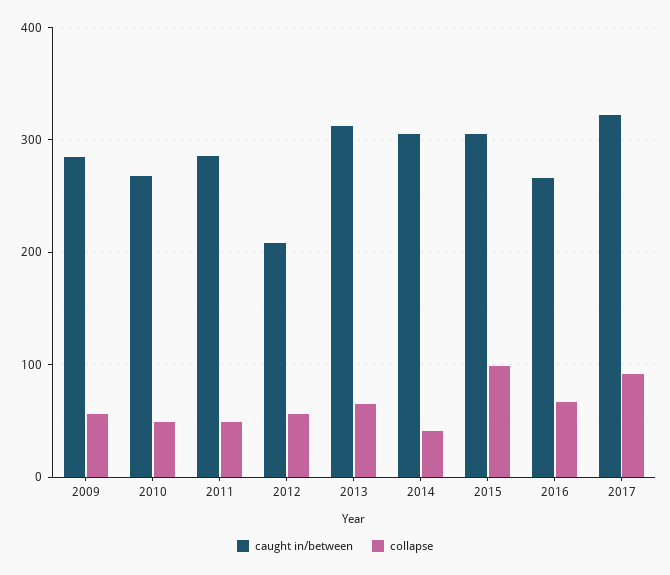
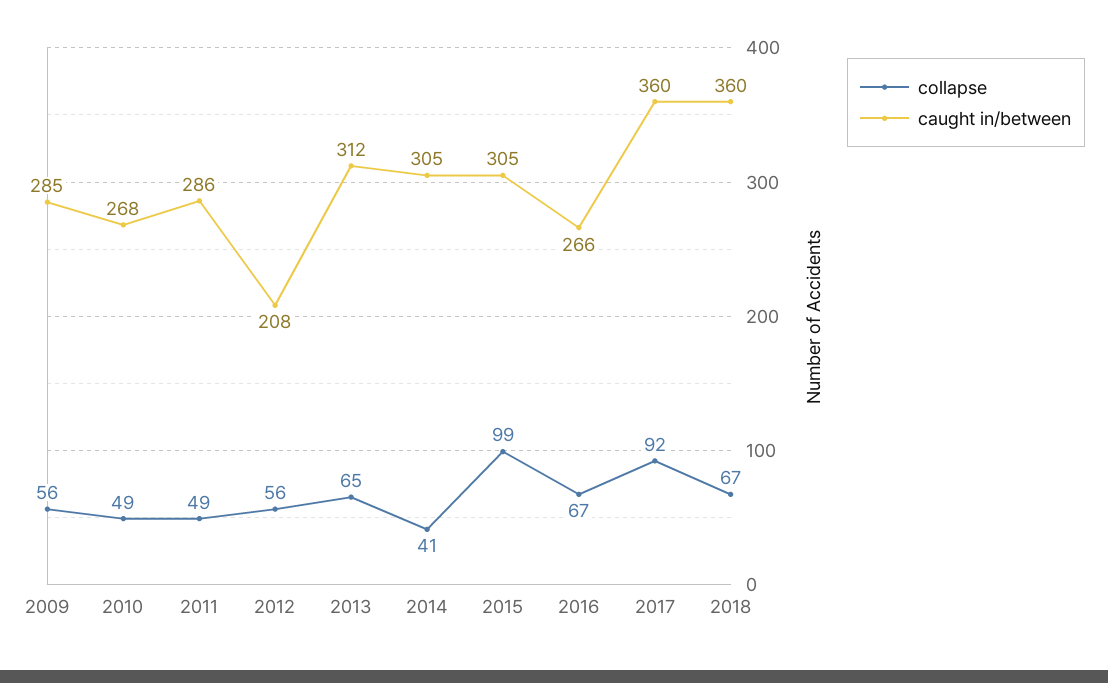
caught in/between, 2017: 320 -> 360
collapse, 2018: none -> 67
caught in/between, 2018: none -> 360

